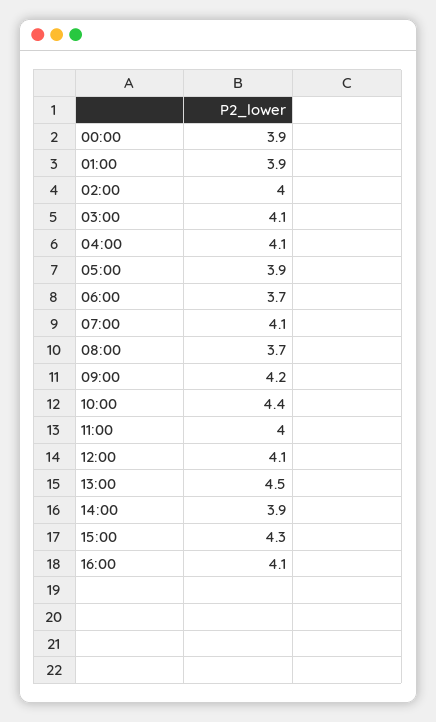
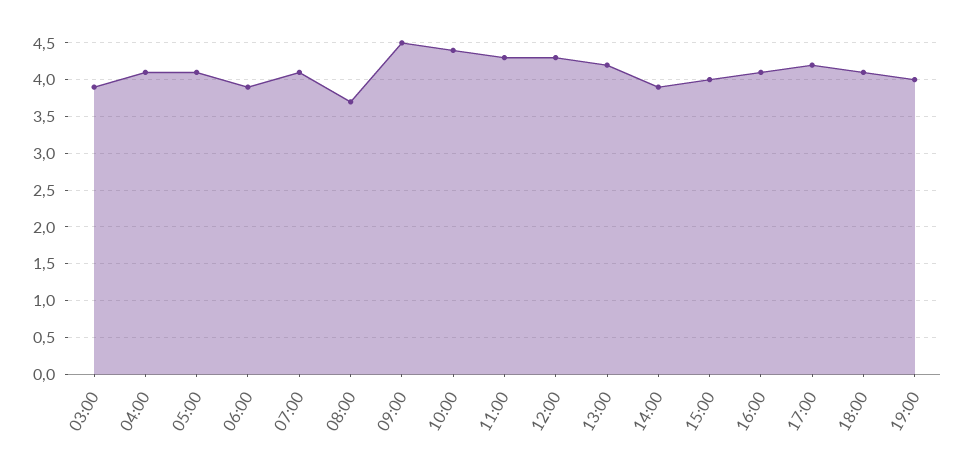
00:00: 3.9 -> none
01:00: 3.9 -> none
02:00: 4 -> none
03:00: 4.1 -> 3.9
05:00: 3.9 -> 4.1
06:00: 3.7 -> 3.9
09:00: 4.2 -> 4.5
11:00: 4 -> 4.3
12:00: 4.1 -> 4.3
13:00: 4.5 -> 4.2
15:00: 4.3 -> 4
17:00: none -> 4.2
18:00: none -> 4.1
19:00: none -> 4

